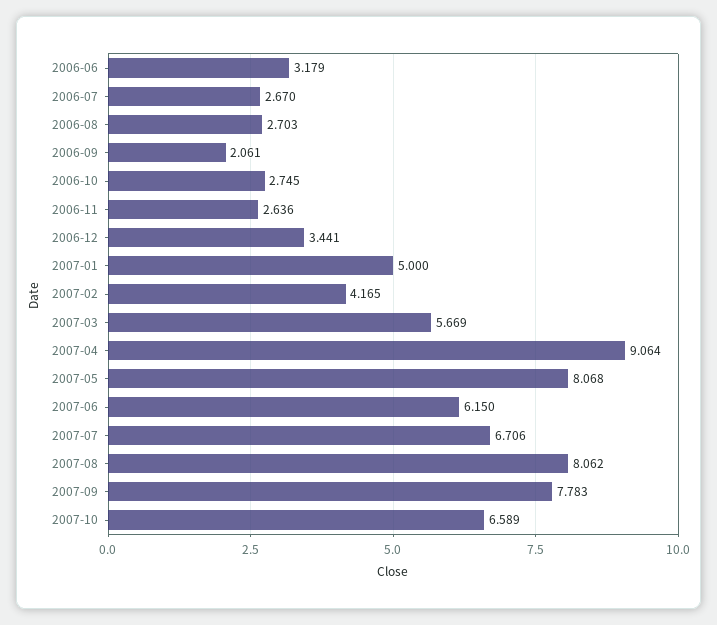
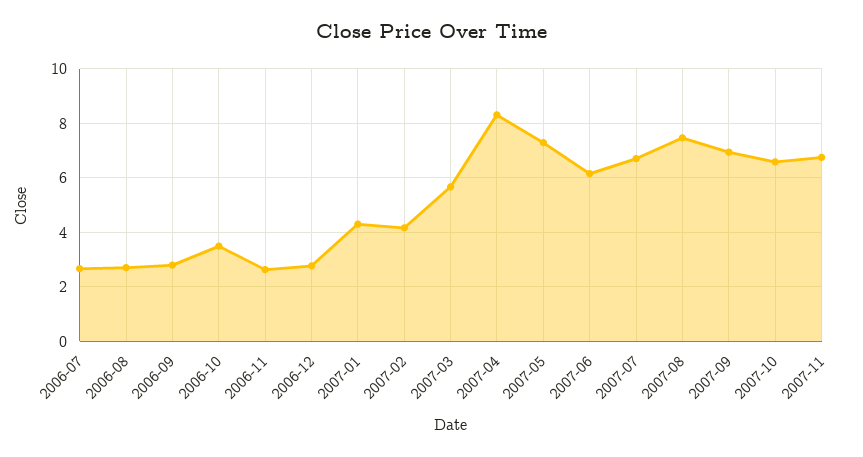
2006-06: 3.179 -> none
2006-09: 2.061 -> 2.75
2006-10: 2.745 -> 3.5
2006-12: 3.441 -> 2.75
2007-01: 5 -> 4.25
2007-04: 9.064 -> 8.25
2007-05: 8.068 -> 7.25
2007-08: 8.062 -> 7.5
2007-09: 7.783 -> 7
2007-11: none -> 6.75

